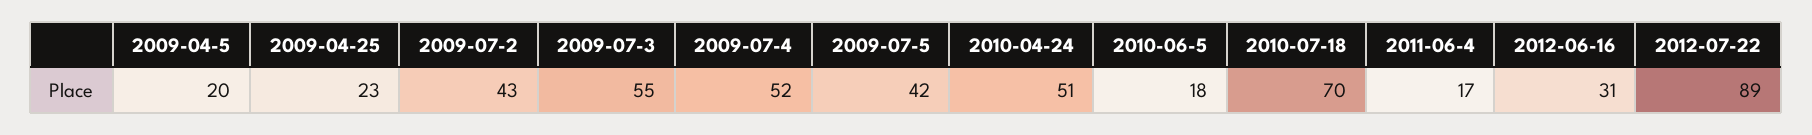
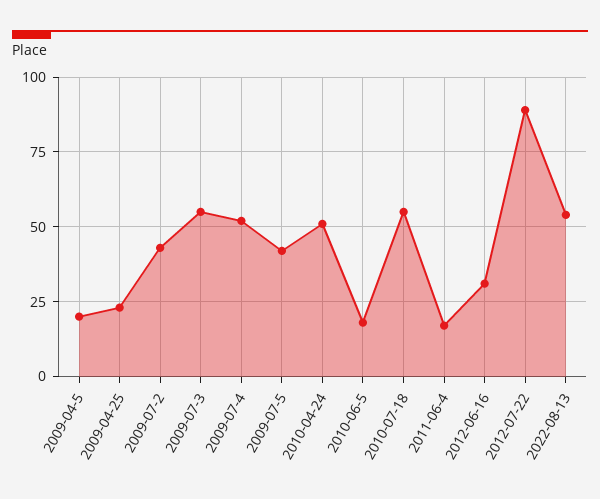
2010-07-18: 70 -> 55
2022-08-13: none -> 55

